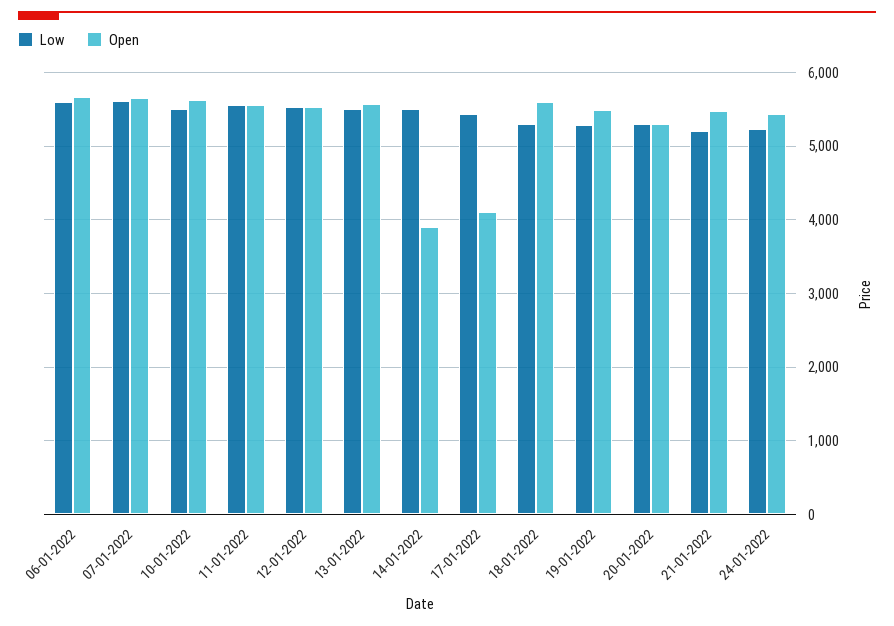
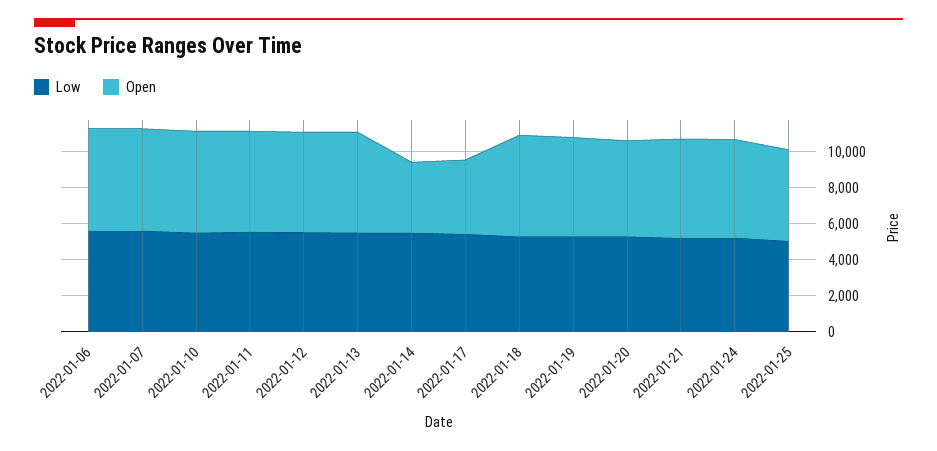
Low, 2022-01-25: none -> 5000
Open, 2022-01-25: none -> 5000

